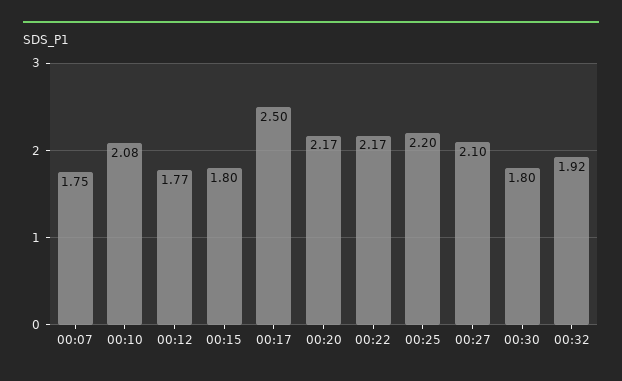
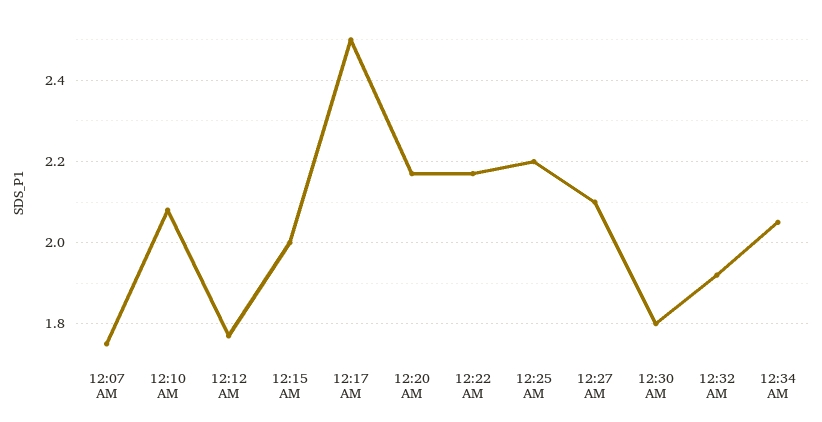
00:15: 1.8 -> 2
12:34 AM: none -> 2.05

